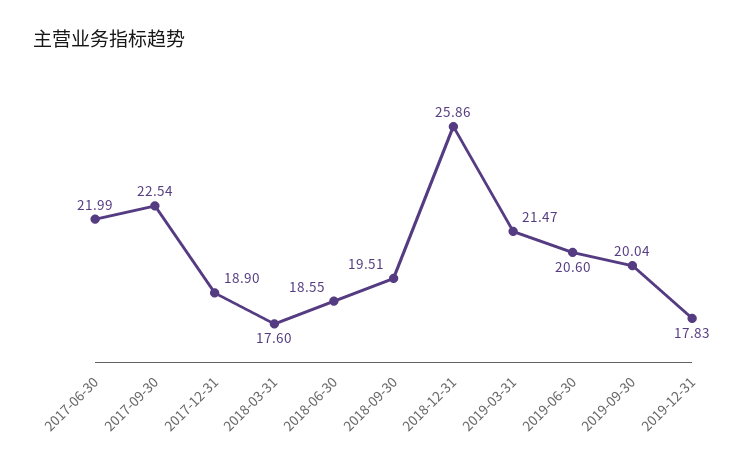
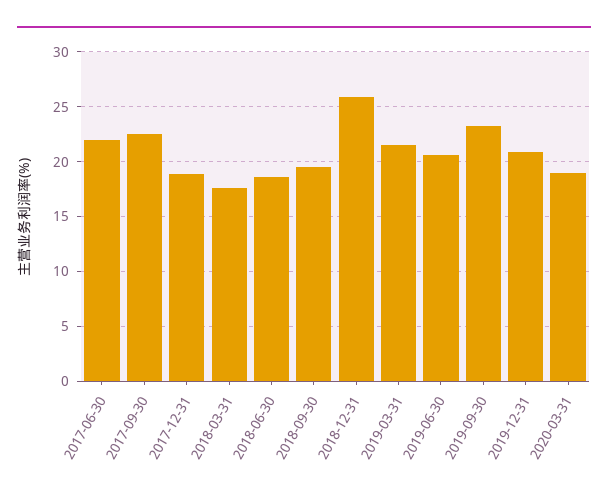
2019-09-30: 20.04 -> 23
2019-12-31: 17.83 -> 21
2020-03-31: none -> 19

